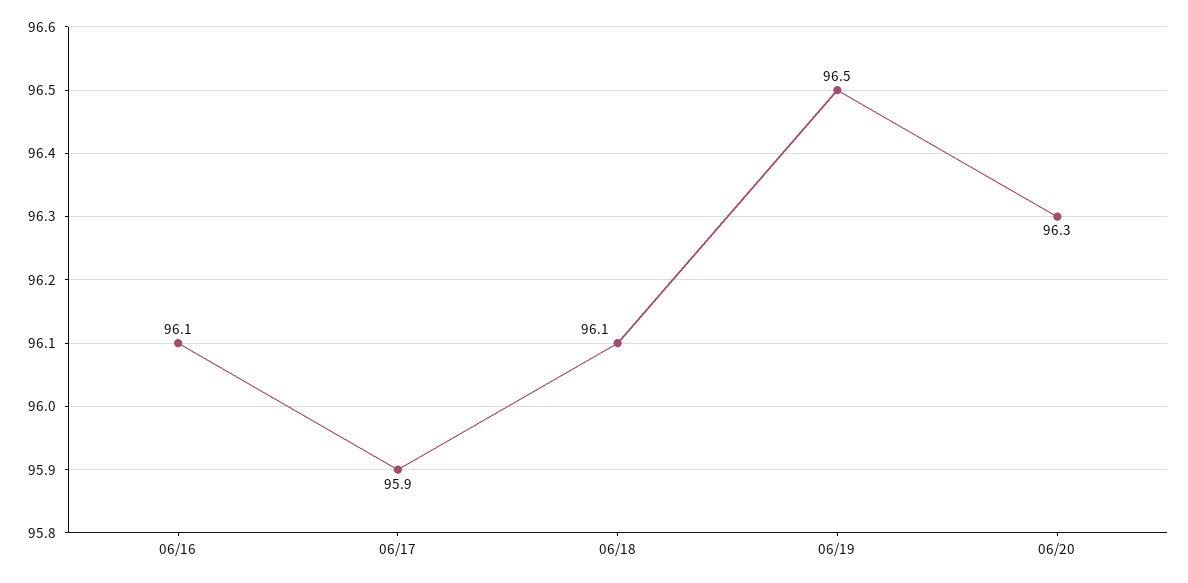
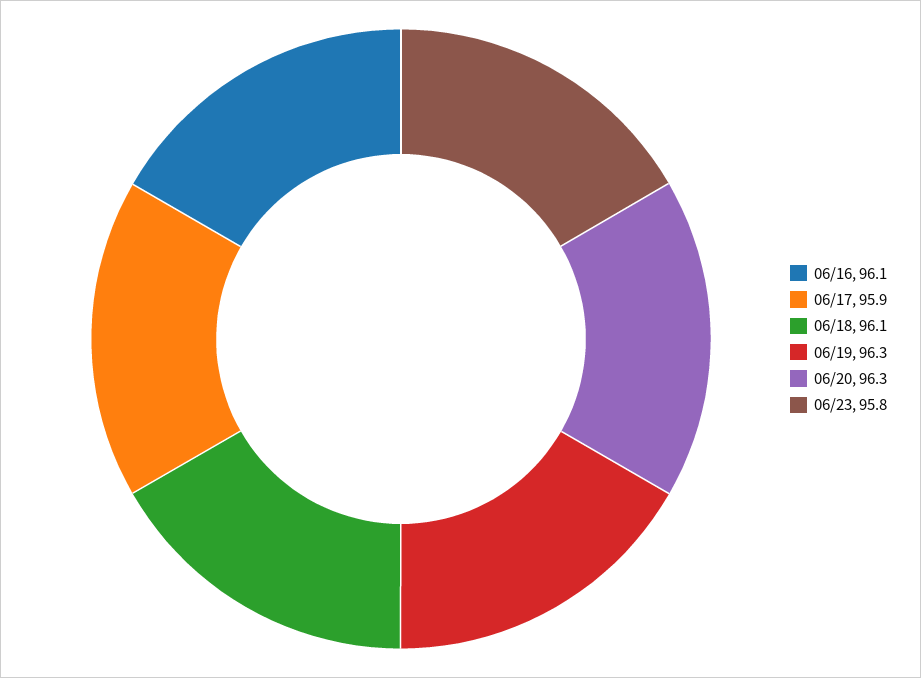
06/19: 96.5 -> 96.3
06/23: none -> 95.8

